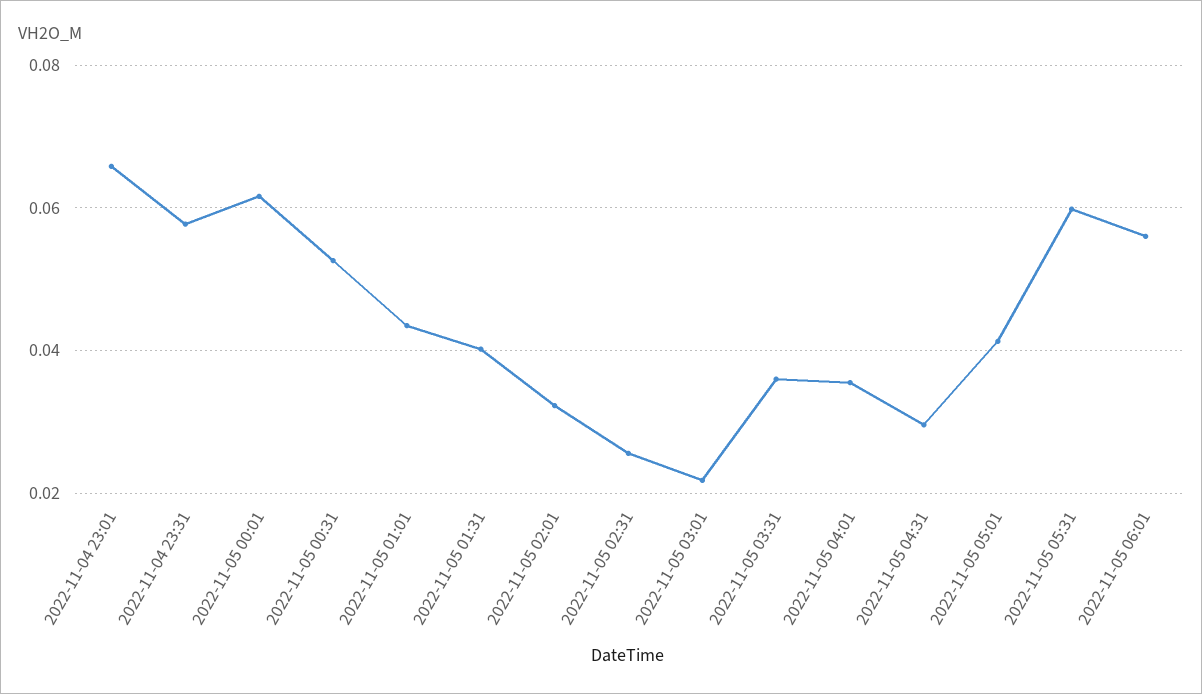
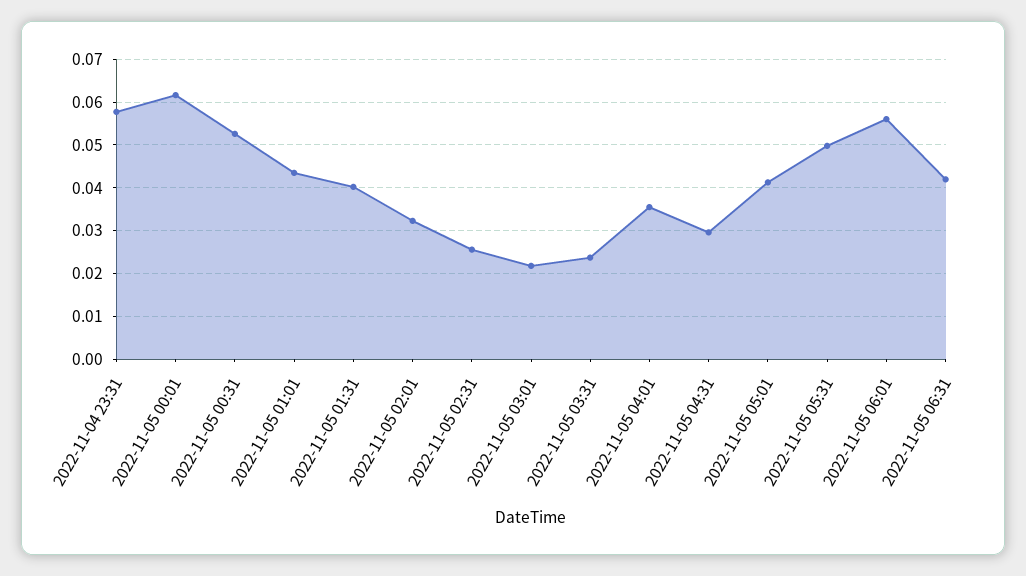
2022-11-04 23:01: 0.066 -> none
2022-11-05 03:31: 0.036 -> 0.024
2022-11-05 05:31: 0.06 -> 0.05
2022-11-05 06:31: none -> 0.042

